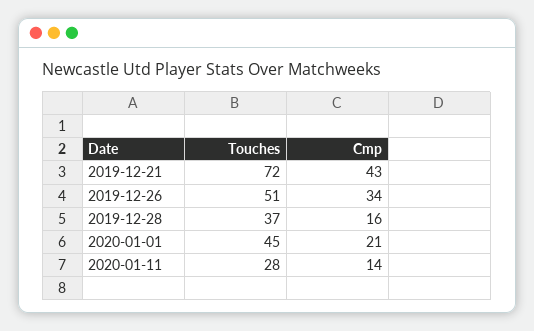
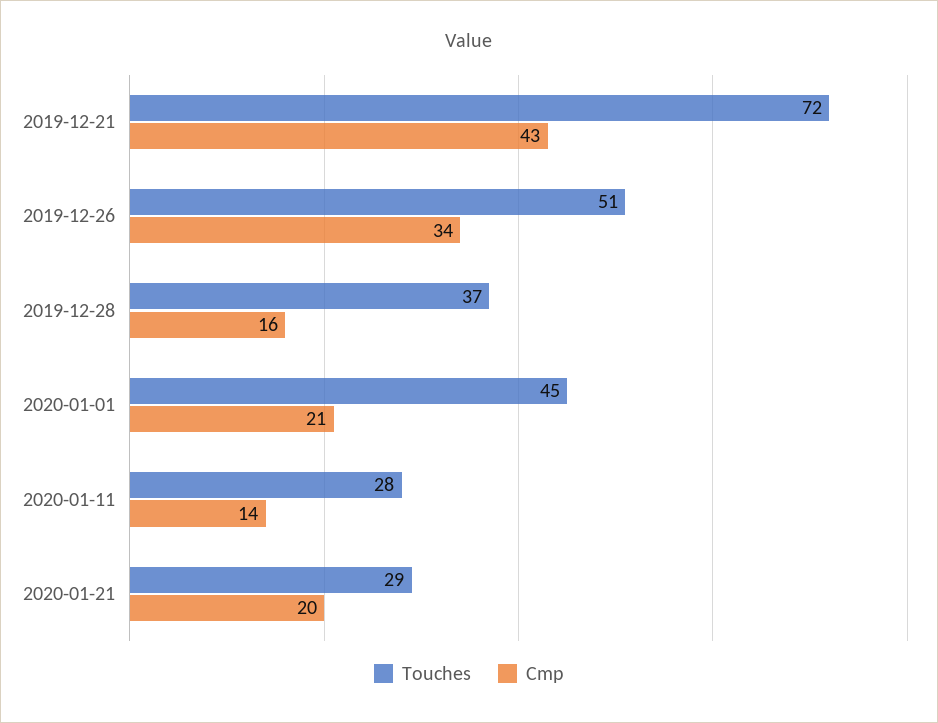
Touches, 2020-01-21: none -> 29
Cmp, 2020-01-21: none -> 20

